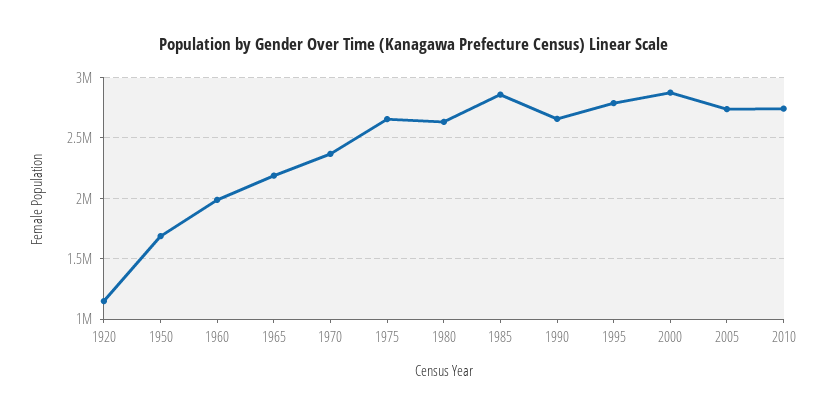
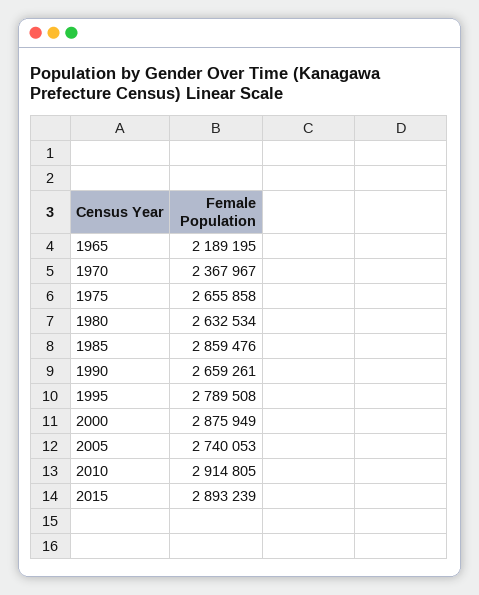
1920: 1150000 -> none
1950: 1700000 -> none
1960: 2000000 -> none
2010: 2750000 -> 2914805
2015: none -> 2893239

